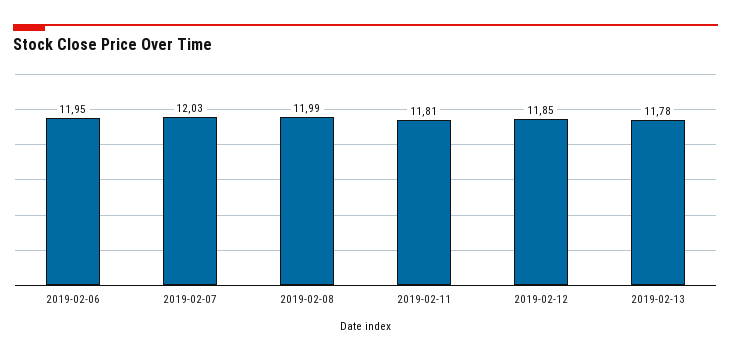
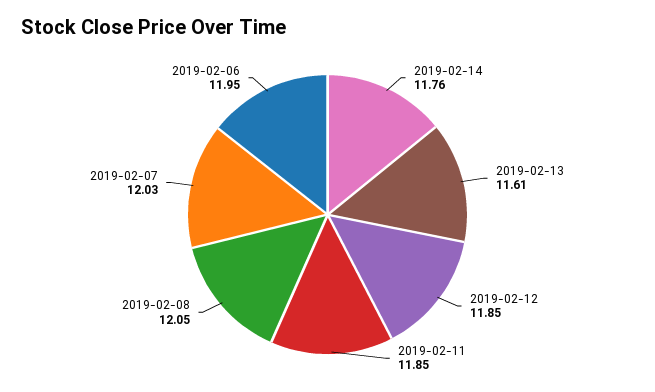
2019-02-08: 11.99 -> 12.05
2019-02-11: 11.81 -> 11.85
2019-02-13: 11.78 -> 11.61
2019-02-14: none -> 11.76

